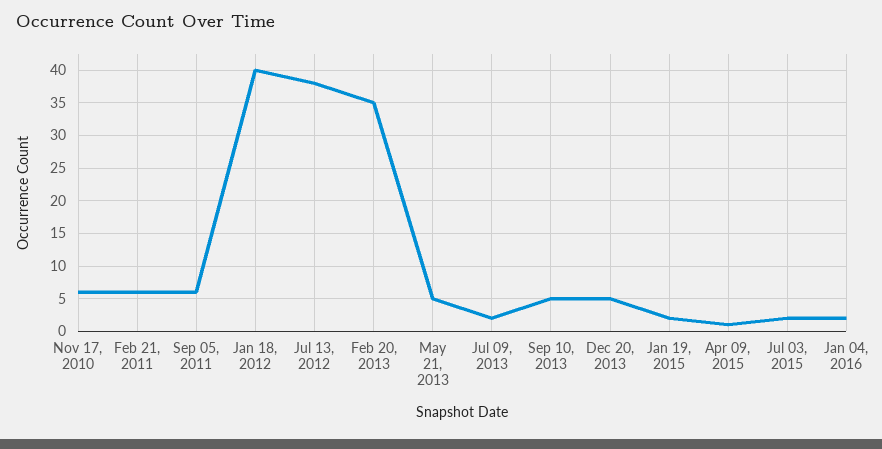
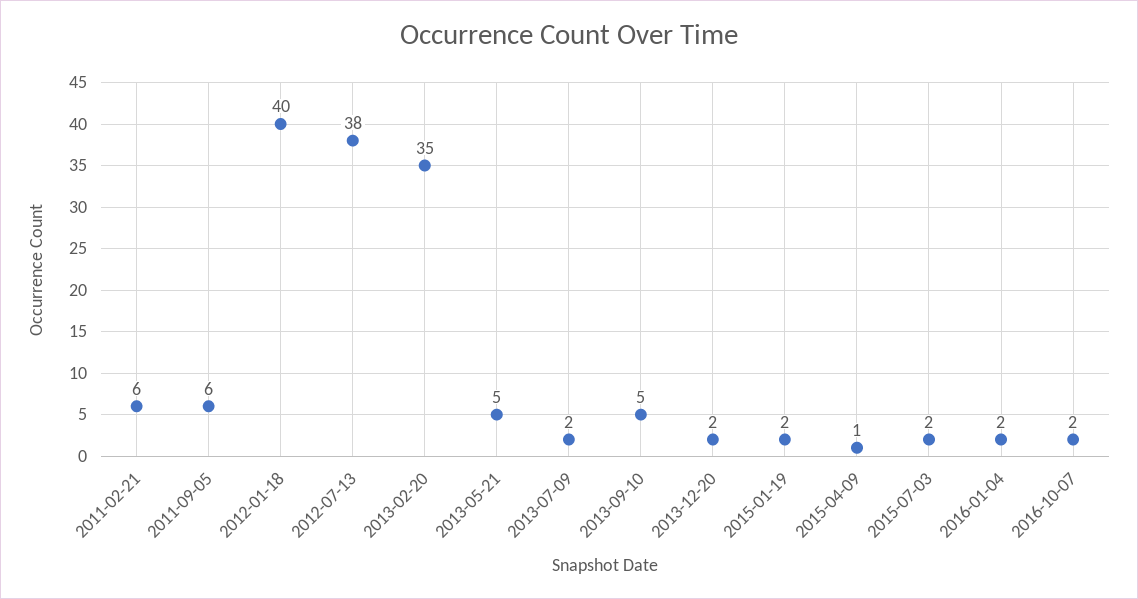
Nov 17, 2010: 6 -> none
Dec 20, 2013: 5 -> 2
2016-10-07: none -> 2

